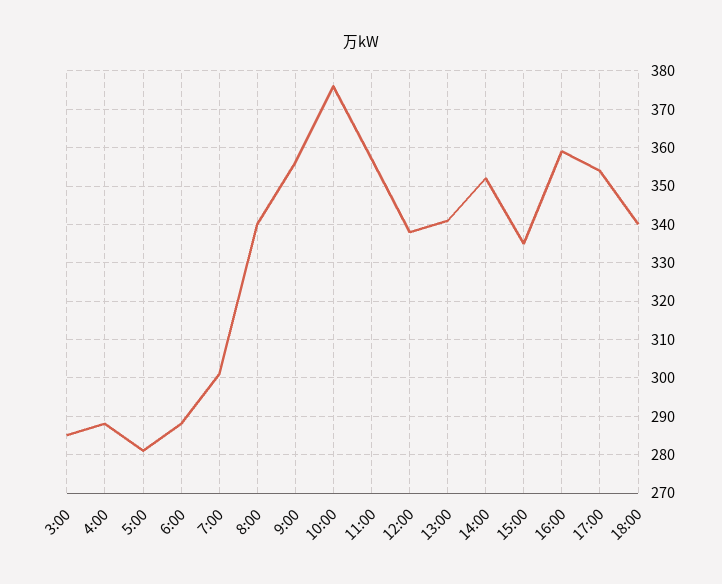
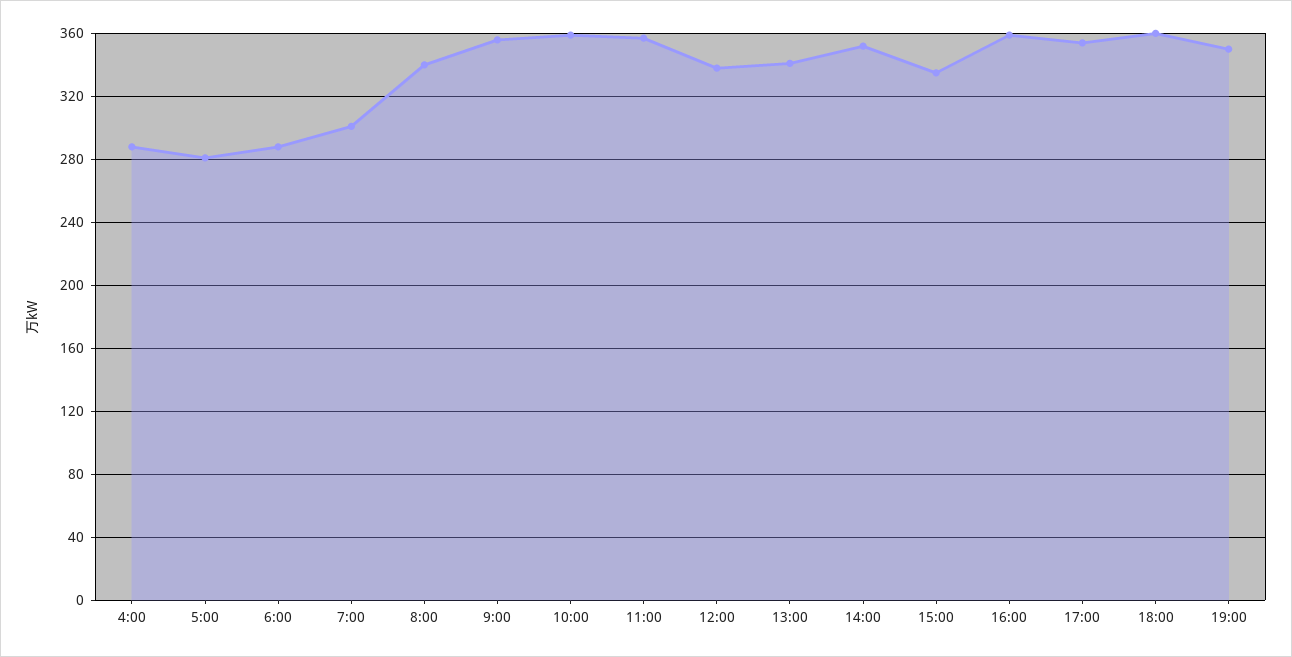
3:00: 285 -> none
10:00: 375 -> 360
18:00: 340 -> 360
19:00: none -> 350

